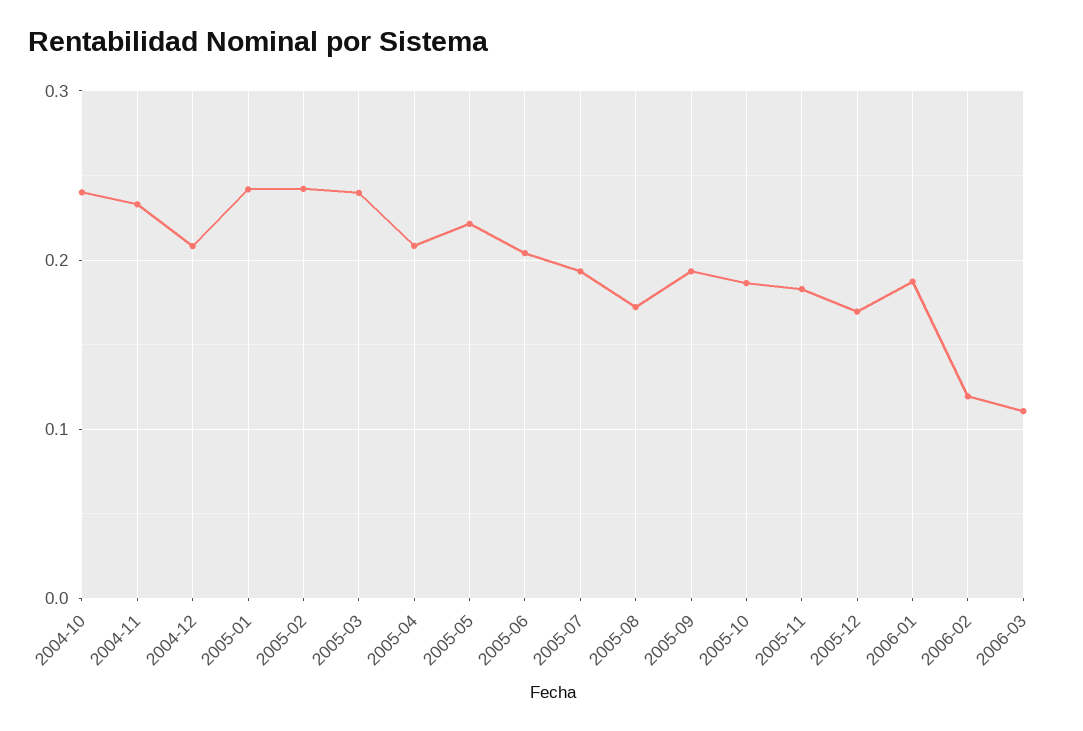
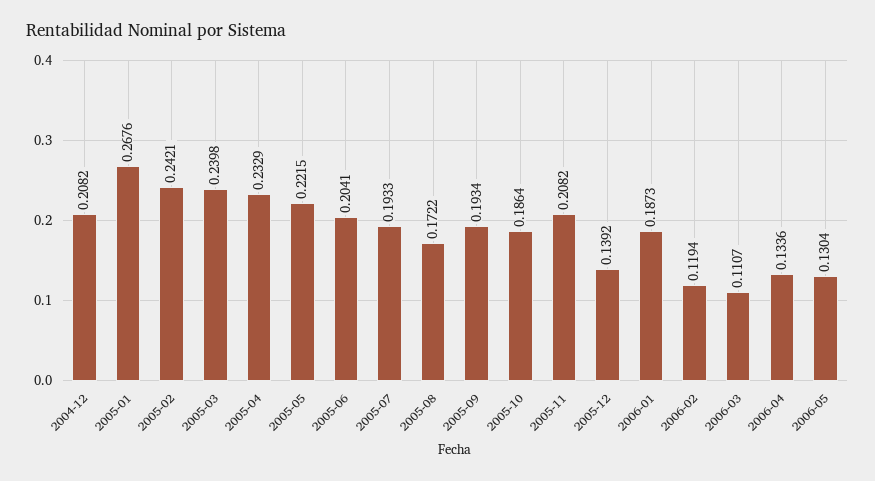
2004-10: 0.24 -> none
2004-11: 0.23 -> none
2005-01: 0.24 -> 0.2676
2005-04: 0.21 -> 0.2329
2005-11: 0.18 -> 0.2082
2005-12: 0.17 -> 0.1392
2006-04: none -> 0.1336
2006-05: none -> 0.1304

